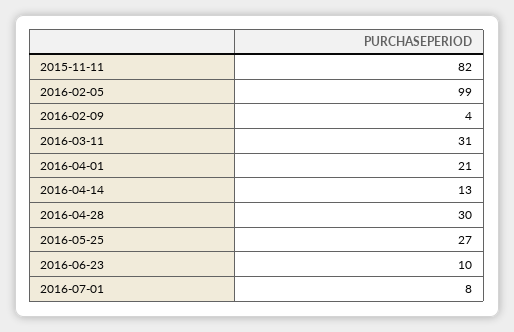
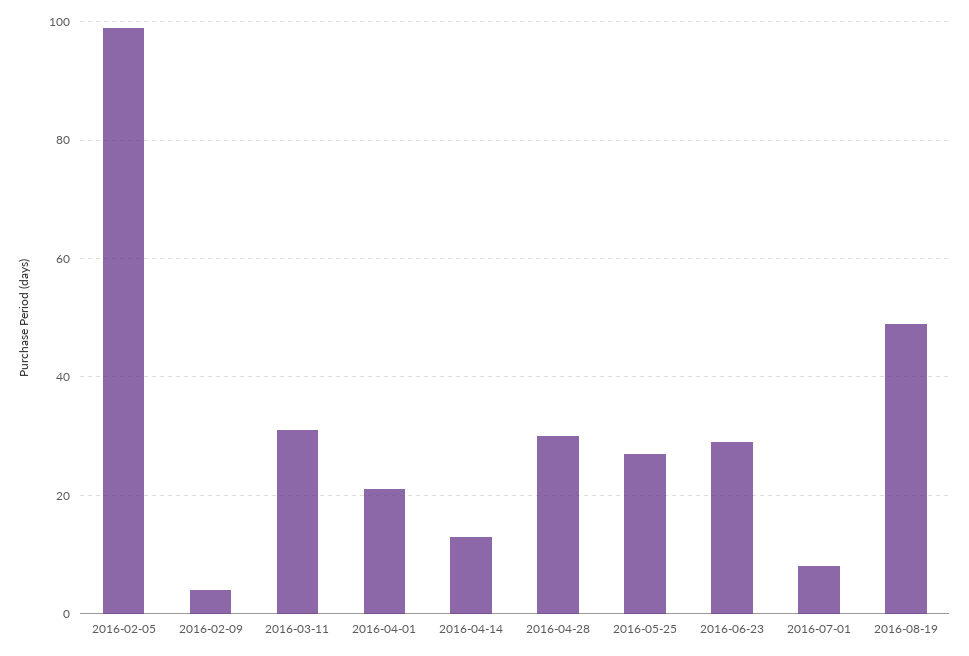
2015-11-11: 82 -> none
2016-06-23: 10 -> 30
2016-08-19: none -> 50

